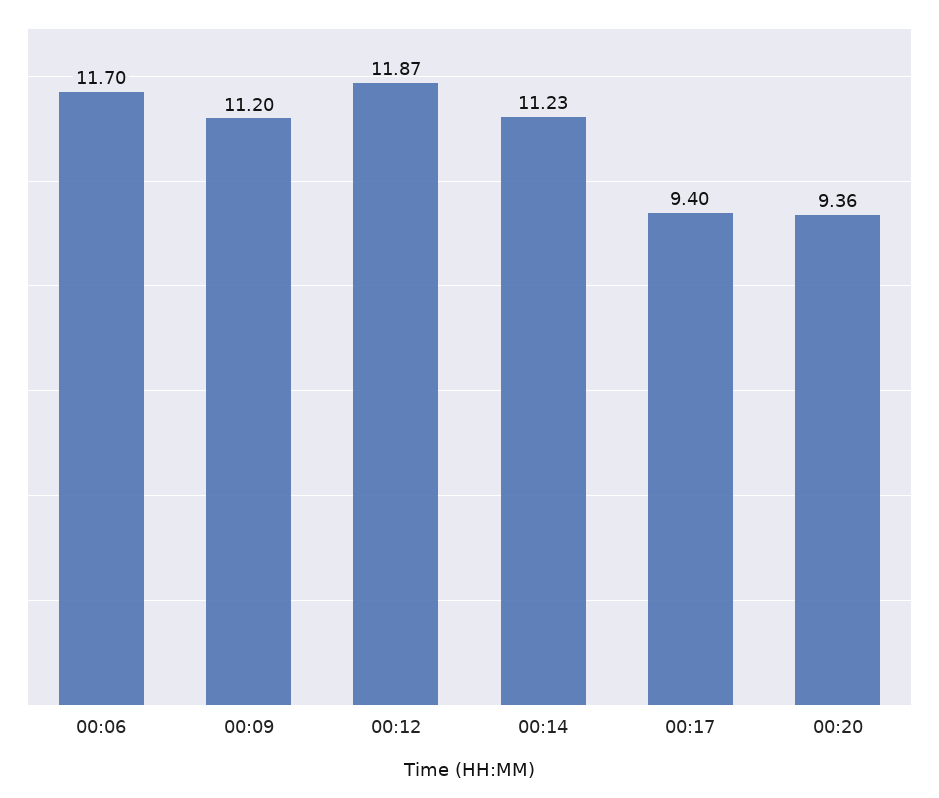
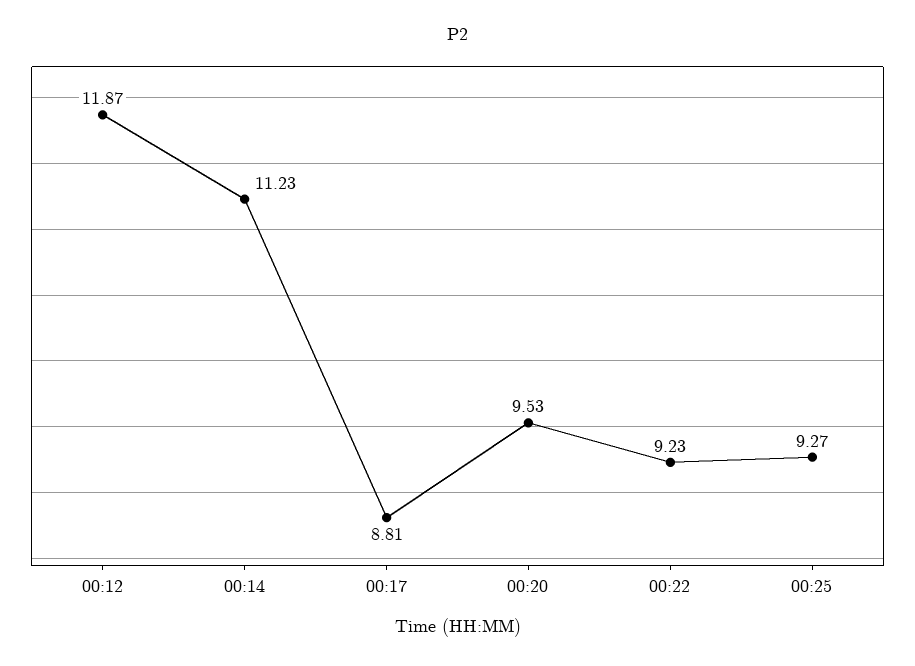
00:06: 11.7 -> none
00:09: 11.2 -> none
00:17: 9.4 -> 8.81
00:20: 9.36 -> 9.53
00:22: none -> 9.23
00:25: none -> 9.27

